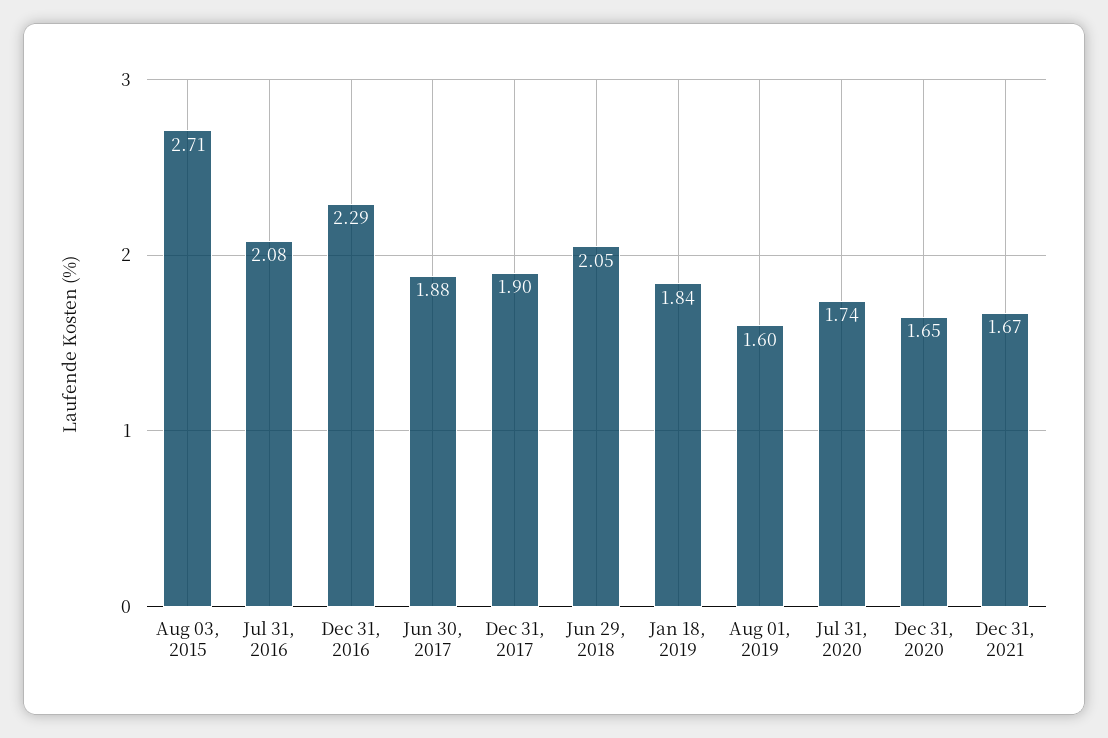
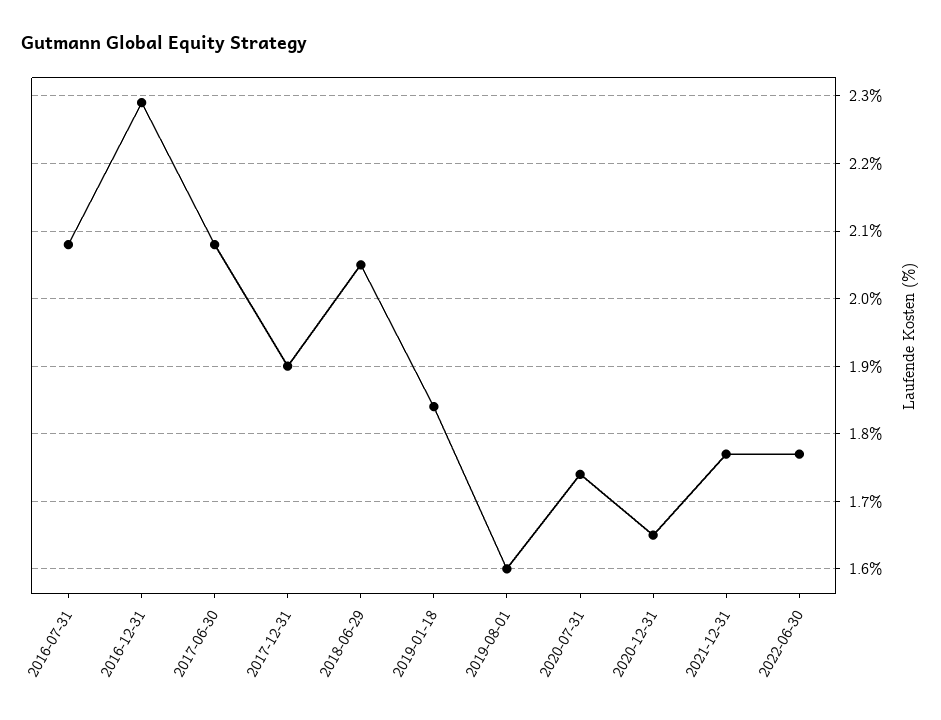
Aug 03, 2015: 2.71 -> none
Jun 30, 2017: 1.88 -> 2.08
Dec 31, 2021: 1.67 -> 1.77
2022-06-30: none -> 1.77

